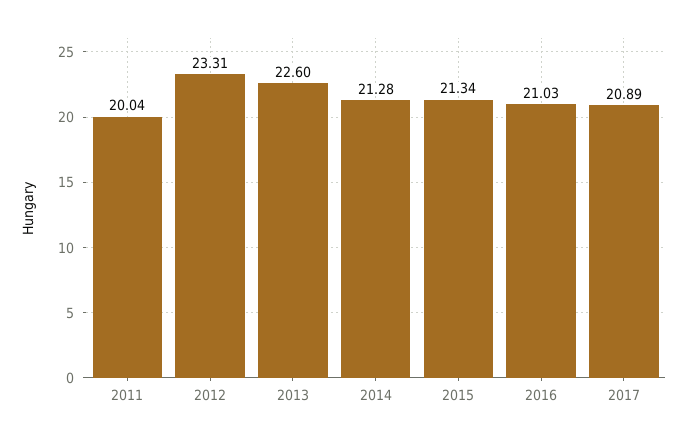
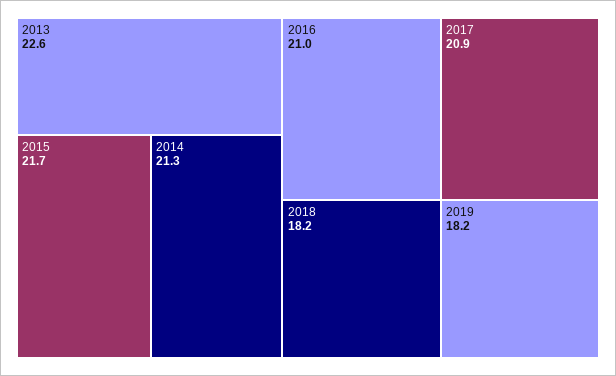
2011: 20.04 -> none
2012: 23.31 -> none
2015: 21.34 -> 21.7
2018: none -> 18.2
2019: none -> 18.2

